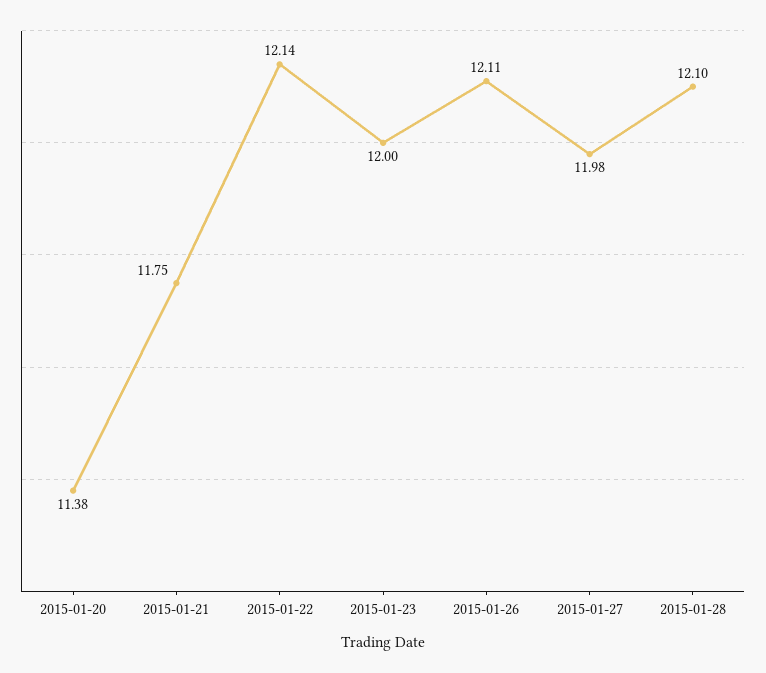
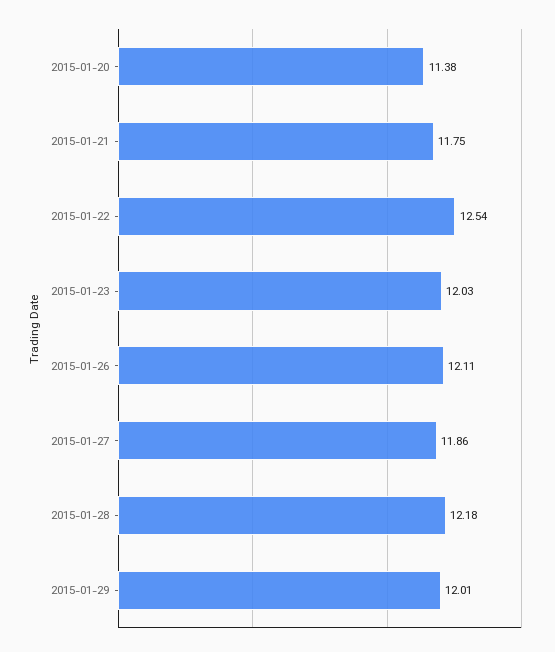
2015-01-22: 12.14 -> 12.54
2015-01-23: 12 -> 12.03
2015-01-27: 11.98 -> 11.86
2015-01-28: 12.1 -> 12.18
2015-01-29: none -> 12.01

